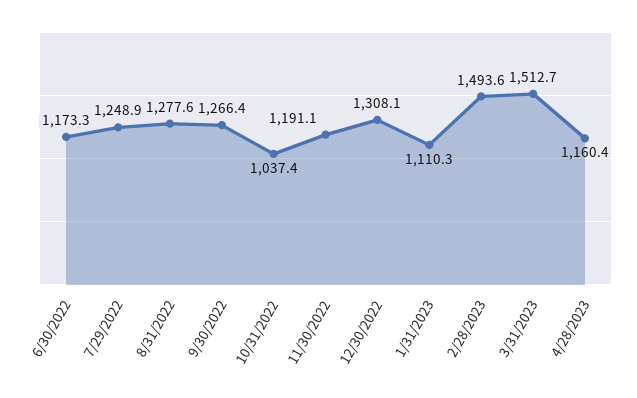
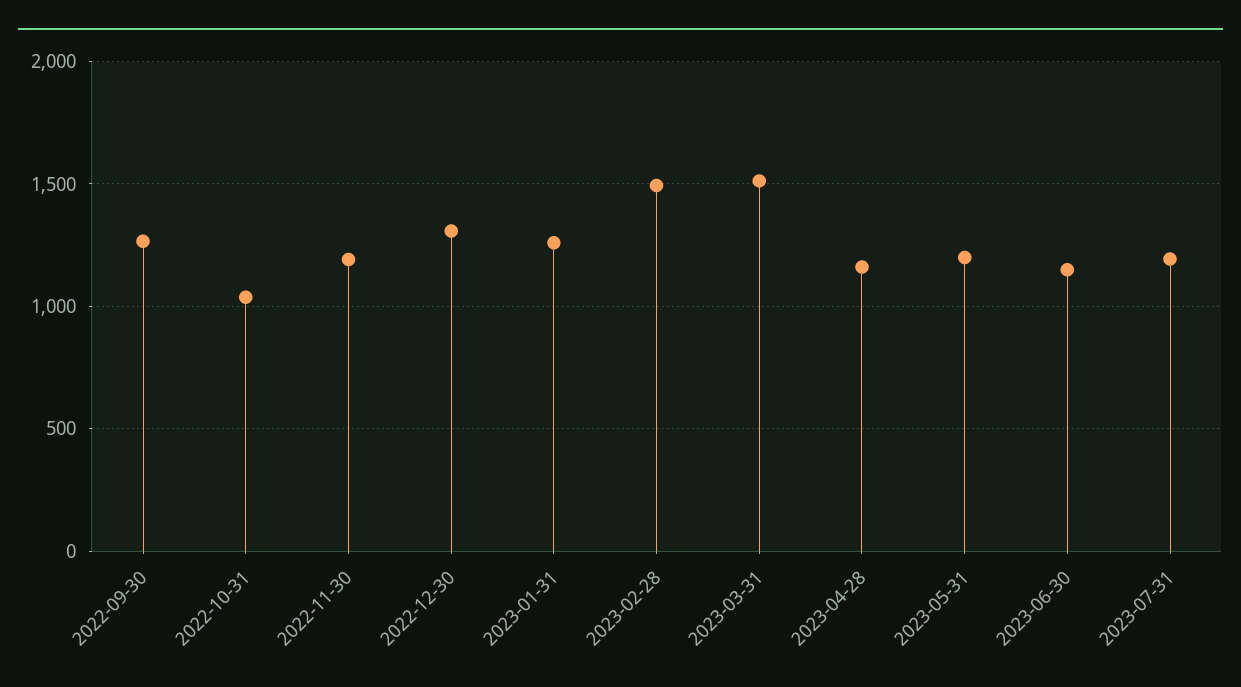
6/30/2022: 1173.3 -> none
7/29/2022: 1248.9 -> none
8/31/2022: 1277.6 -> none
1/31/2023: 1110.3 -> 1250
2023-05-31: none -> 1200
2023-06-30: none -> 1150
2023-07-31: none -> 1200

